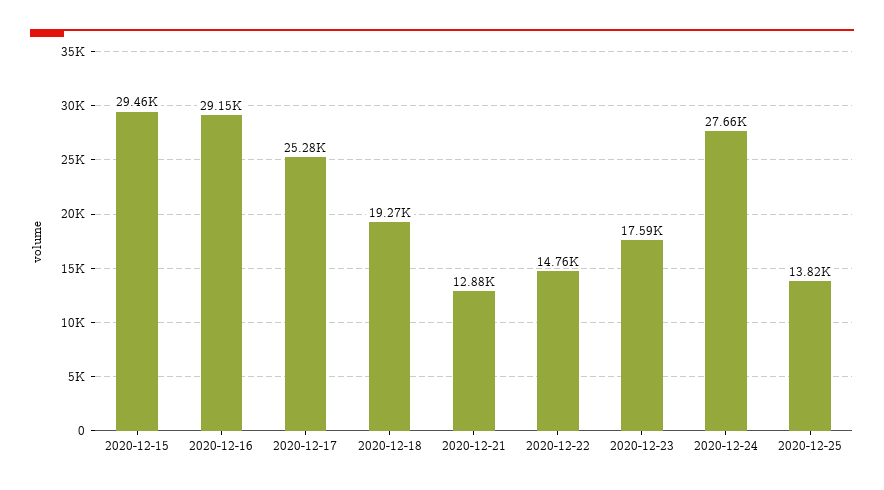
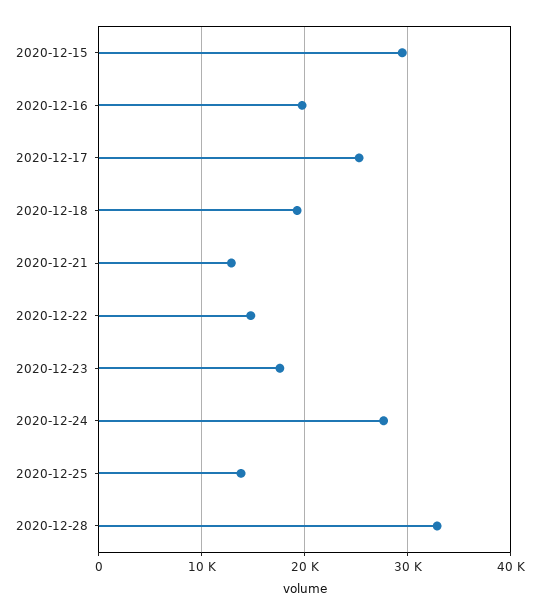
2020-12-16: 29150 -> 20000
2020-12-28: none -> 33000

